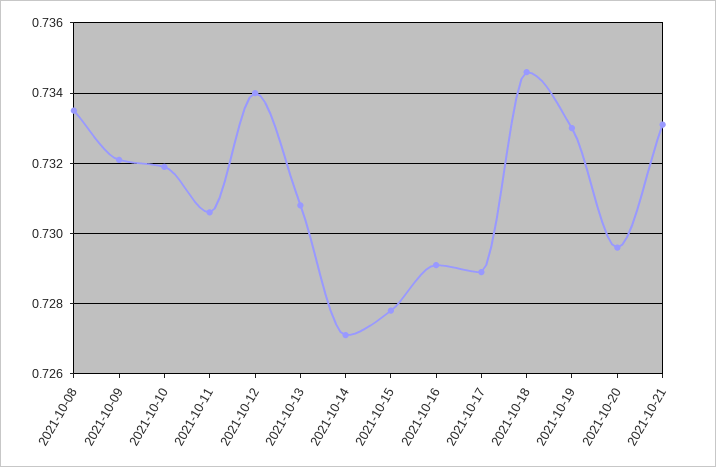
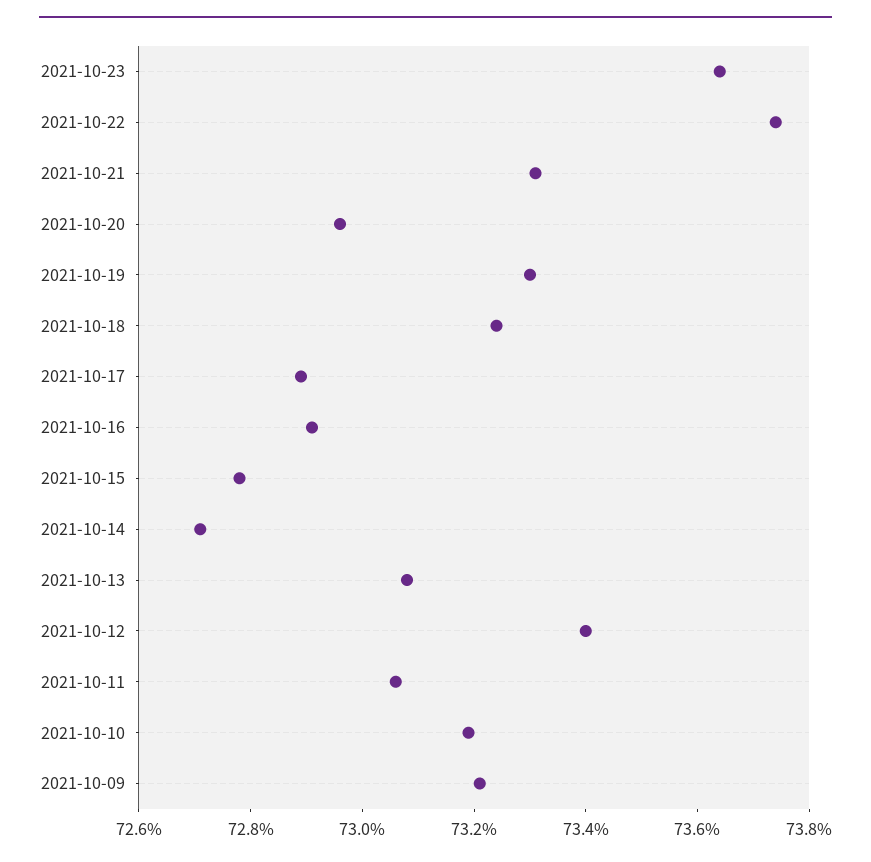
2021-10-08: 0.7335 -> none
2021-10-18: 0.7345 -> 0.7325
2021-10-23: none -> 0.7365
2021-10-22: none -> 0.7375

